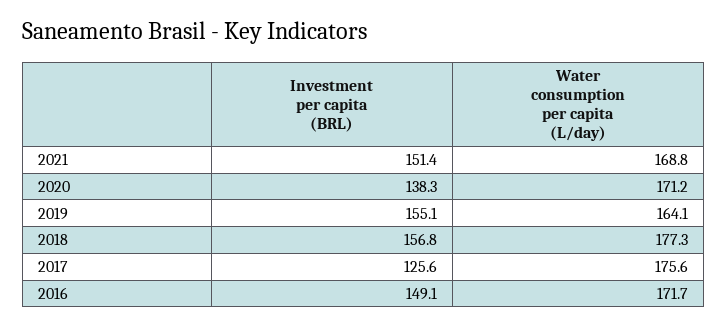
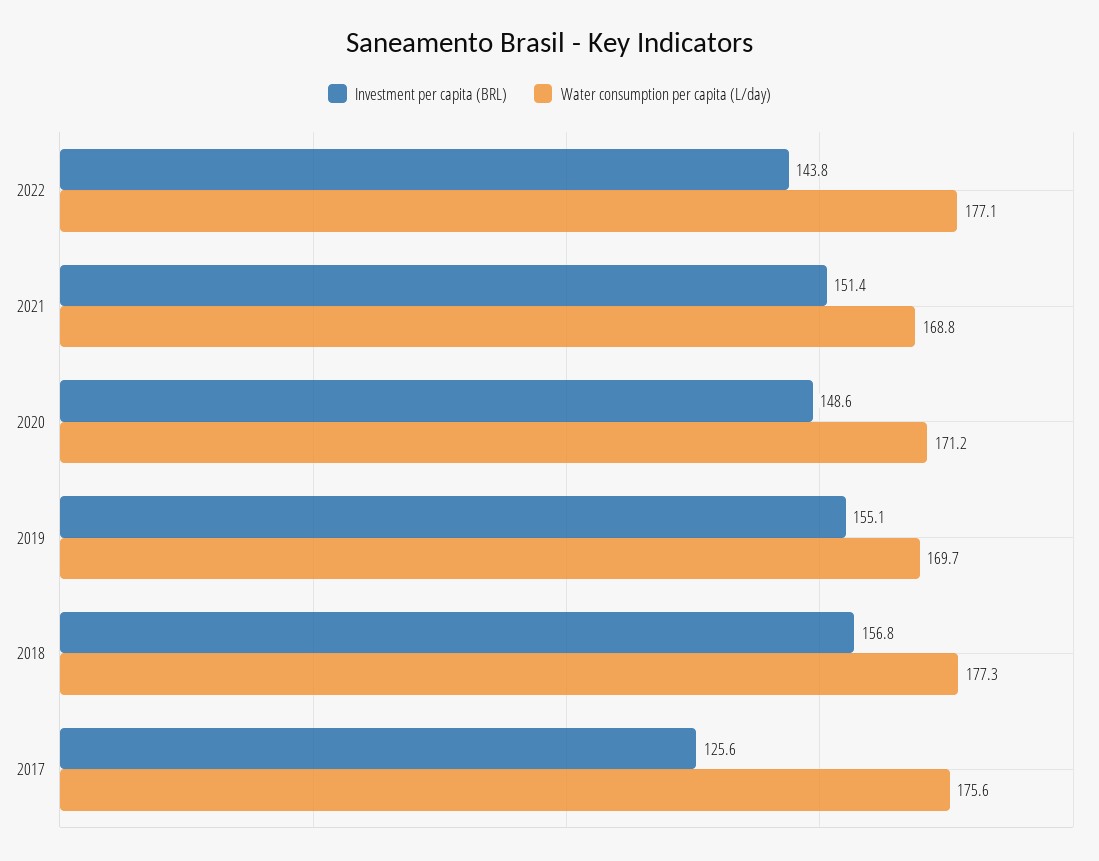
Investment per capita (BRL), 2020: 138.3 -> 148.6
Water consumption per capita (L/day), 2019: 164.1 -> 169.7
Investment per capita (BRL), 2016: 149.1 -> none
Water consumption per capita (L/day), 2016: 171.7 -> none
Investment per capita (BRL), 2022: none -> 143.8
Water consumption per capita (L/day), 2022: none -> 177.1

